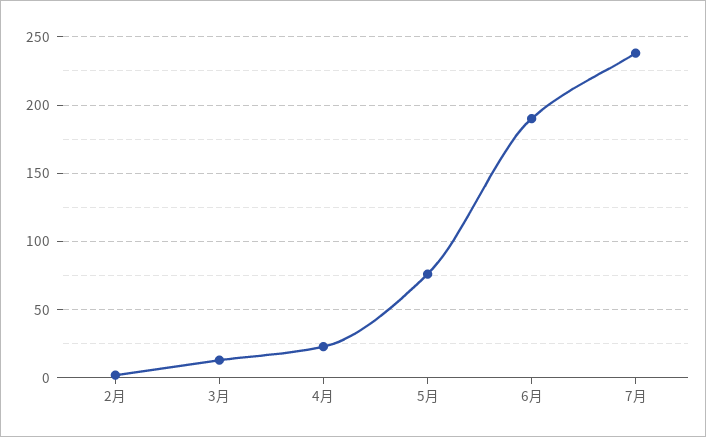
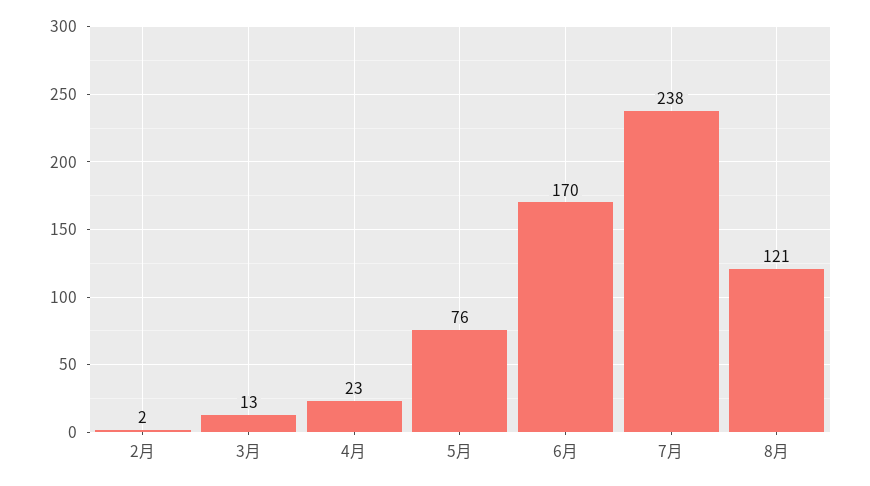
6月: 190 -> 170
8月: none -> 121

